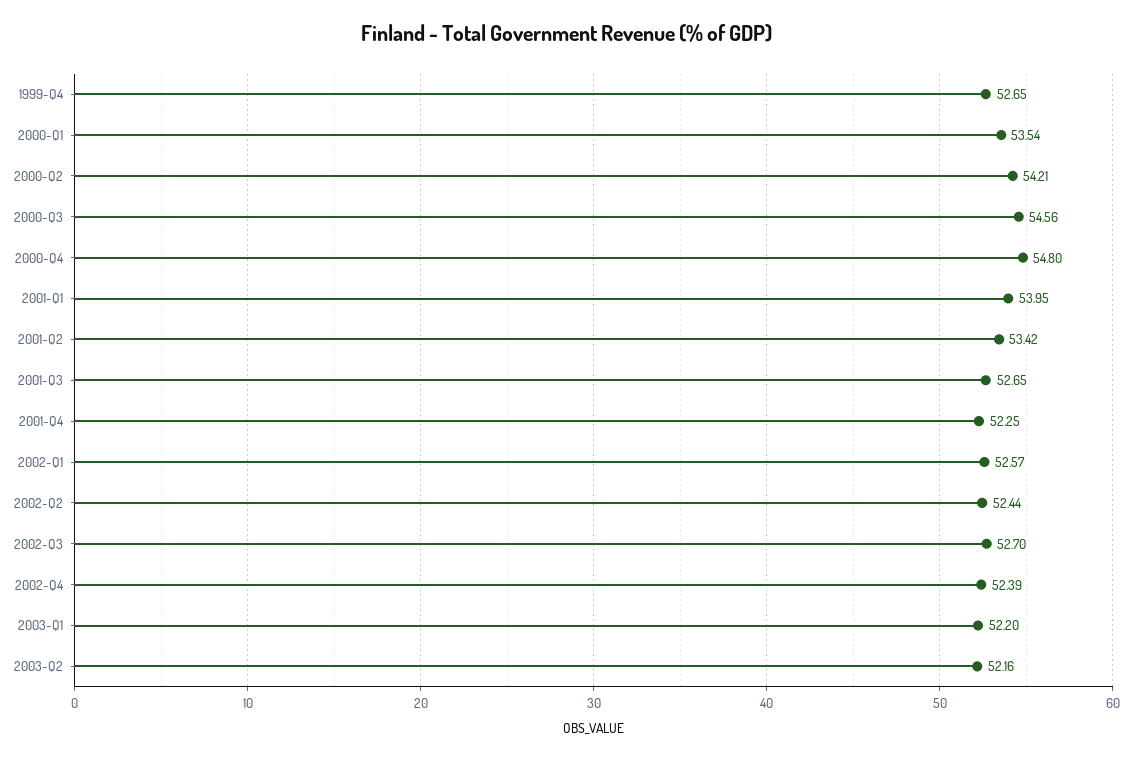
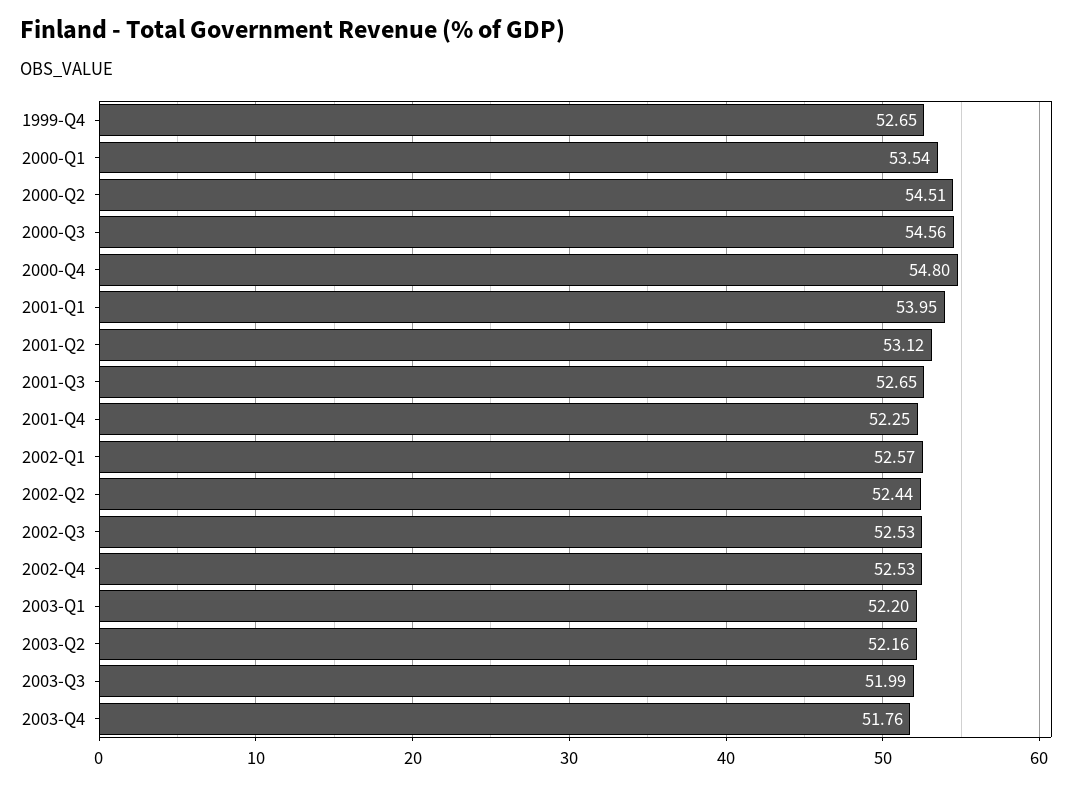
2000-Q2: 54.21 -> 54.51
2001-Q2: 53.42 -> 53.12
2002-Q3: 52.7 -> 52.53
2002-Q4: 52.39 -> 52.53
2003-Q3: none -> 51.99
2003-Q4: none -> 51.76

